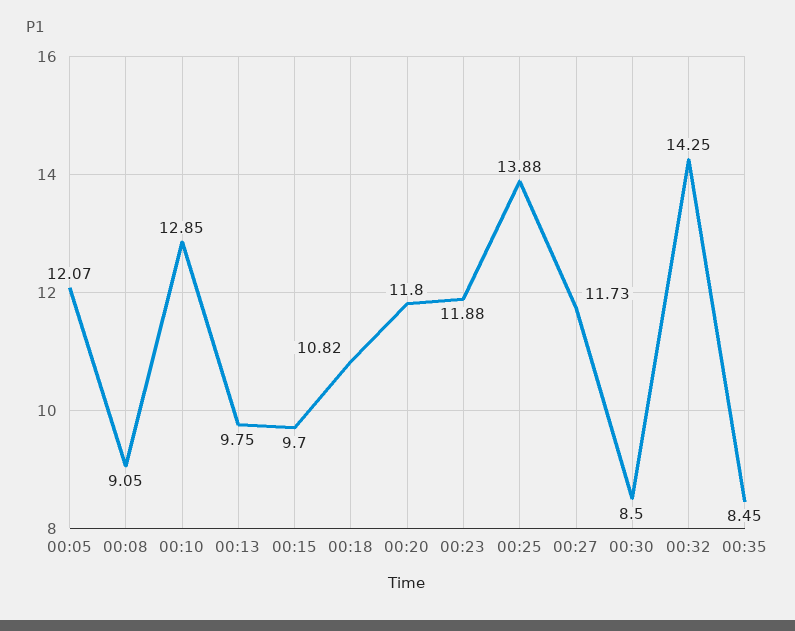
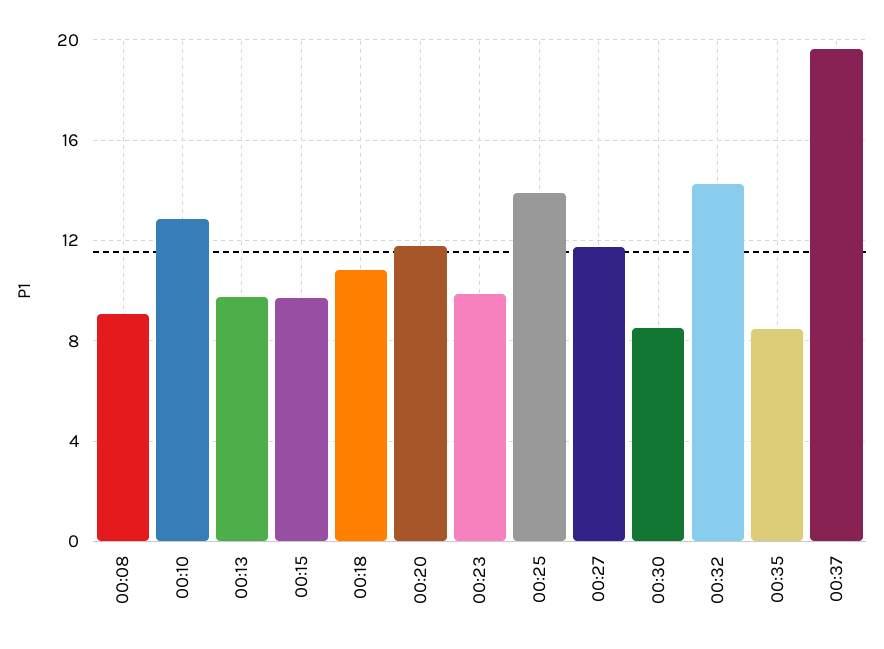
00:05: 12.07 -> none
00:23: 11.88 -> 10
00:37: none -> 19.5

